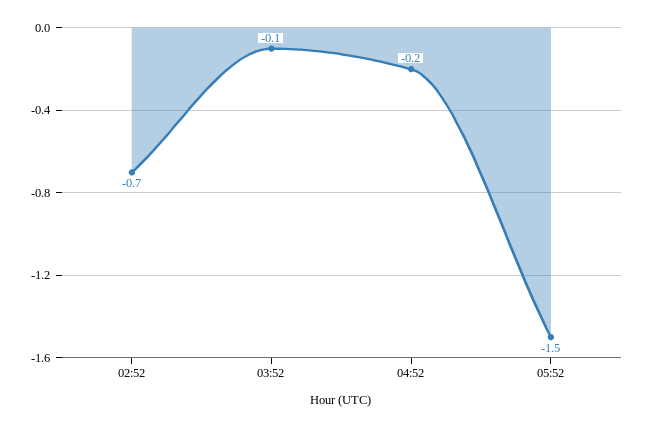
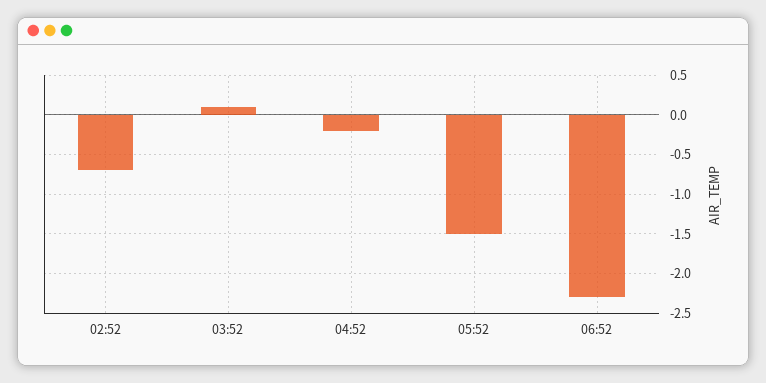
03:52: -0.1 -> 0.1
06:52: none -> -2.3

